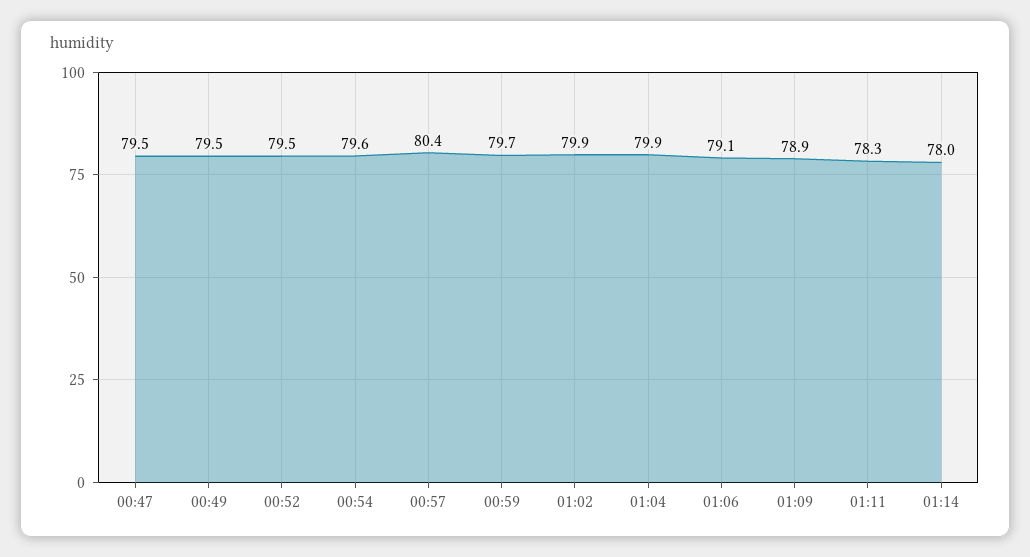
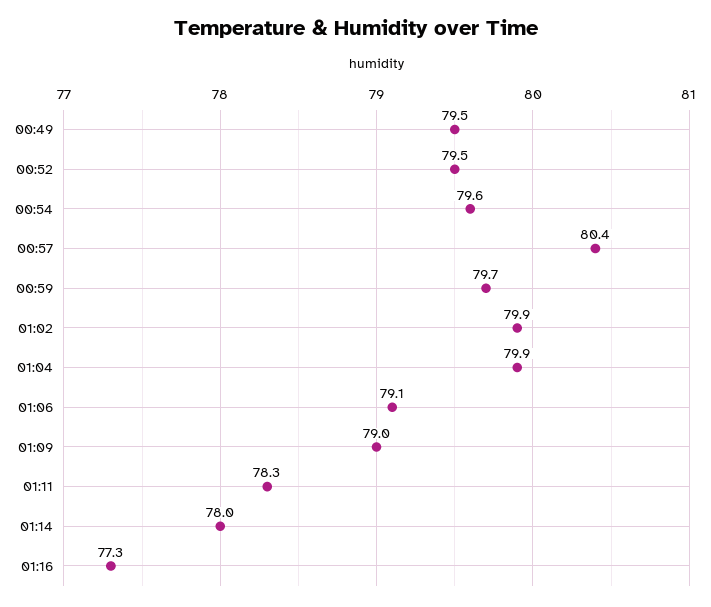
00:47: 79.5 -> none
01:09: 78.9 -> 79
01:16: none -> 77.3

